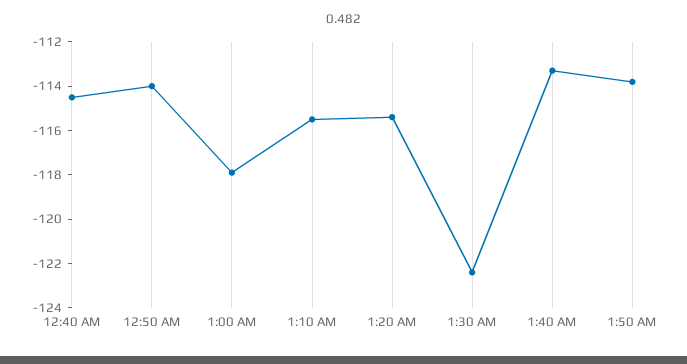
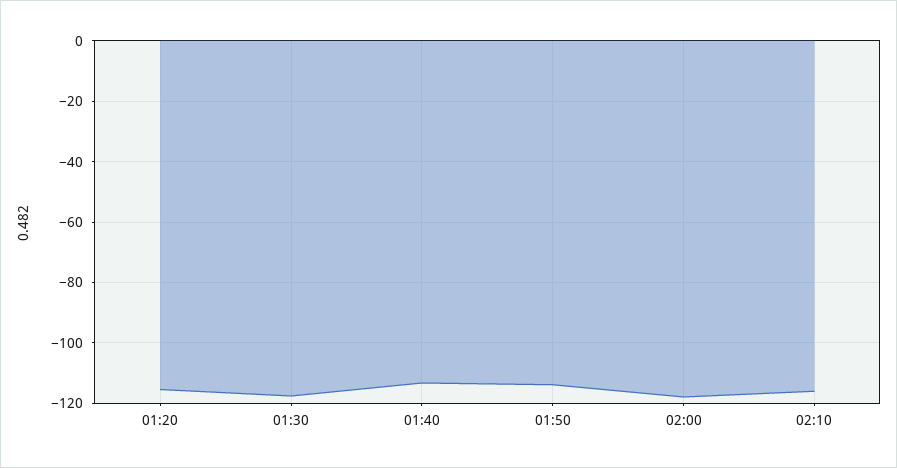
12:40 AM: -114.5 -> none
12:50 AM: -114 -> none
1:00 AM: -118 -> none
1:10 AM: -115.5 -> none
1:30 AM: -122.5 -> -118
02:00: none -> -118
02:10: none -> -116

